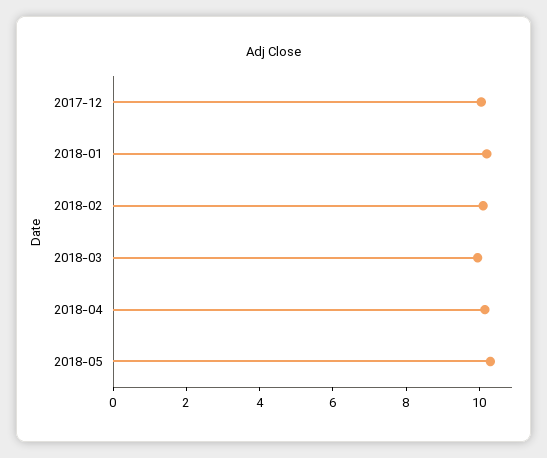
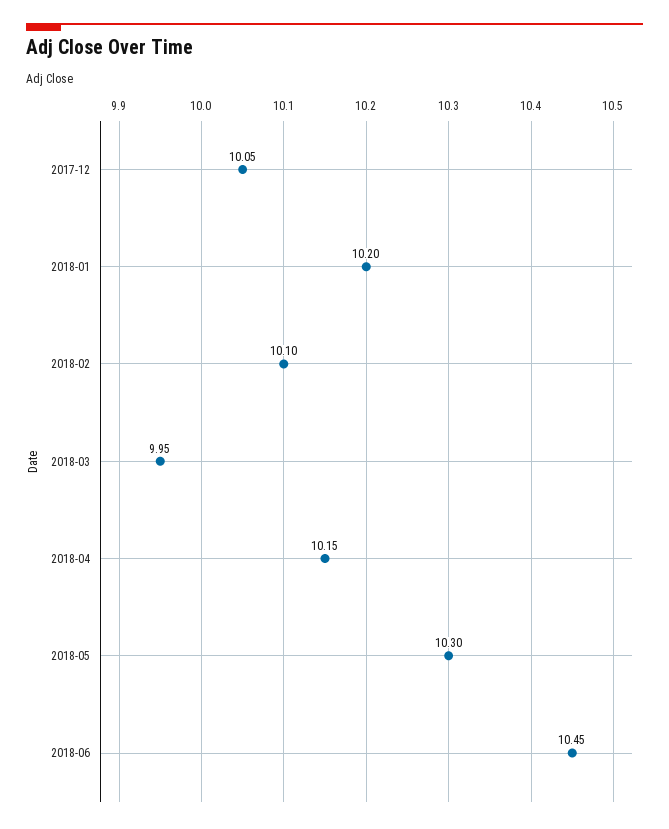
2018-06: none -> 10.45

